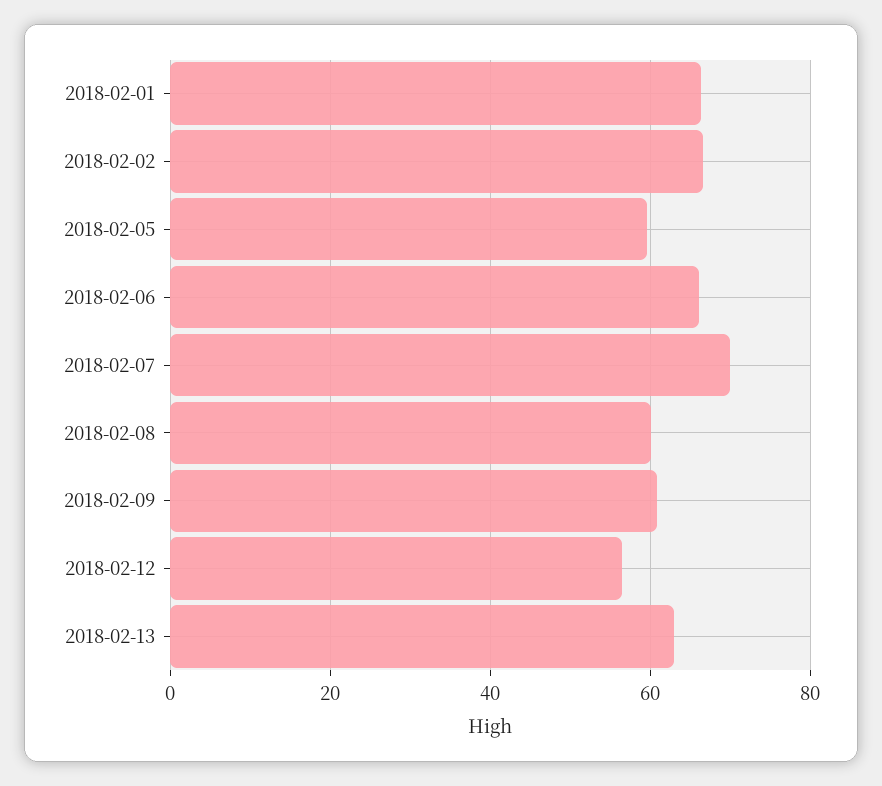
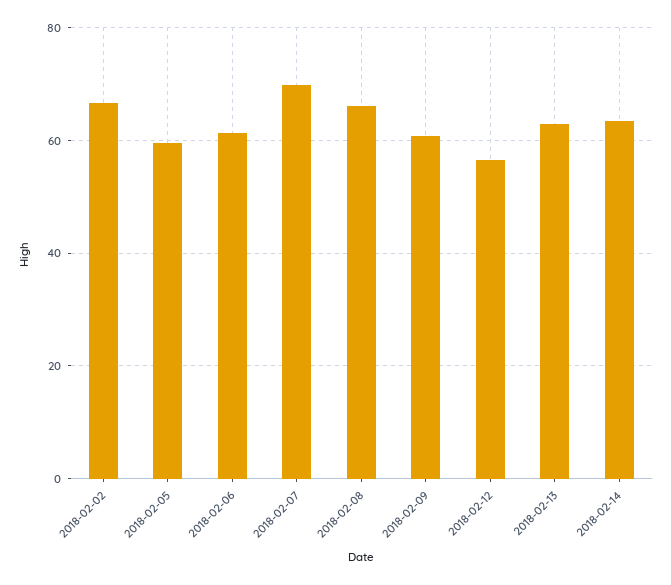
2018-02-01: 66 -> none
2018-02-06: 66 -> 62
2018-02-08: 60 -> 66
2018-02-14: none -> 64

